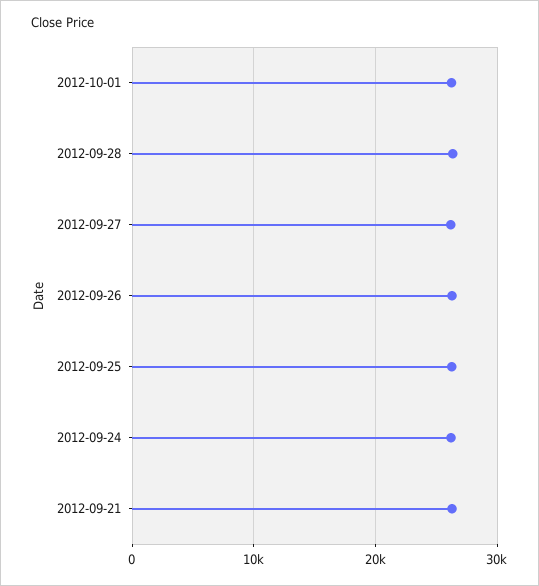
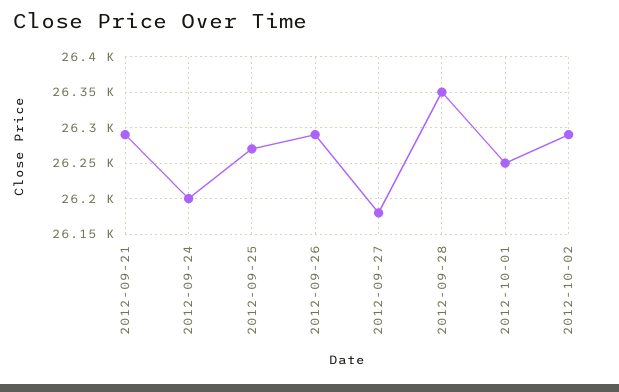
2012-10-02: none -> 26290

